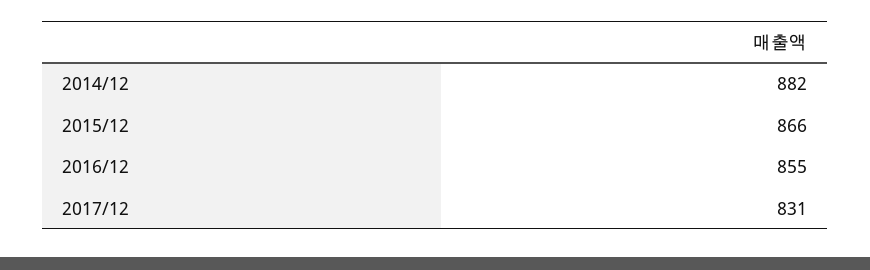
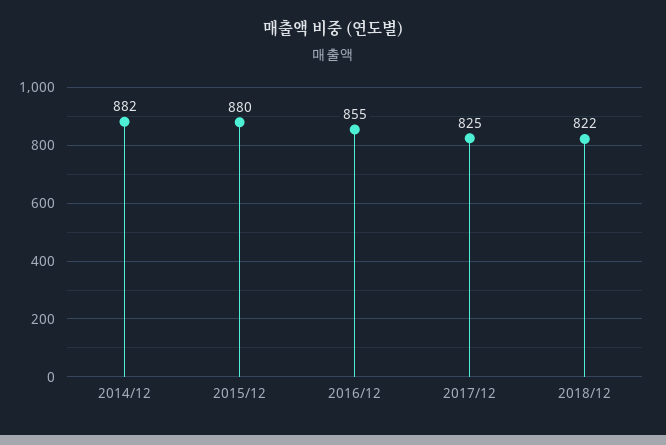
2015/12: 866 -> 880
2017/12: 831 -> 825
2018/12: none -> 822

